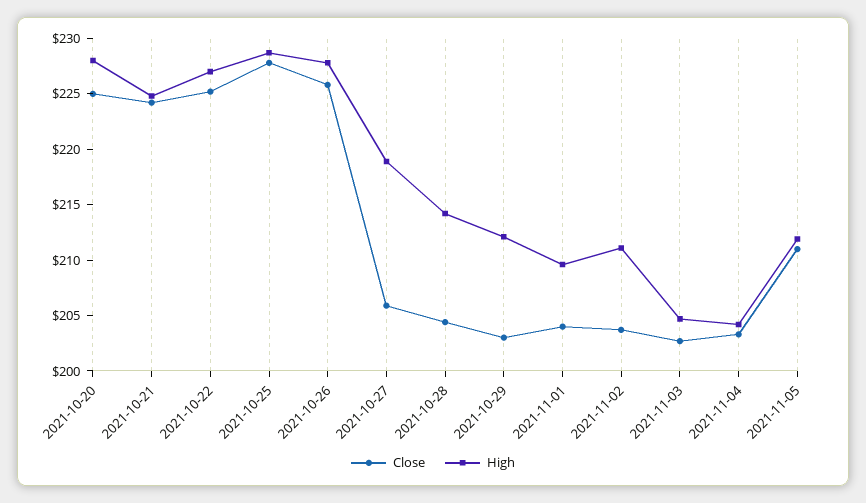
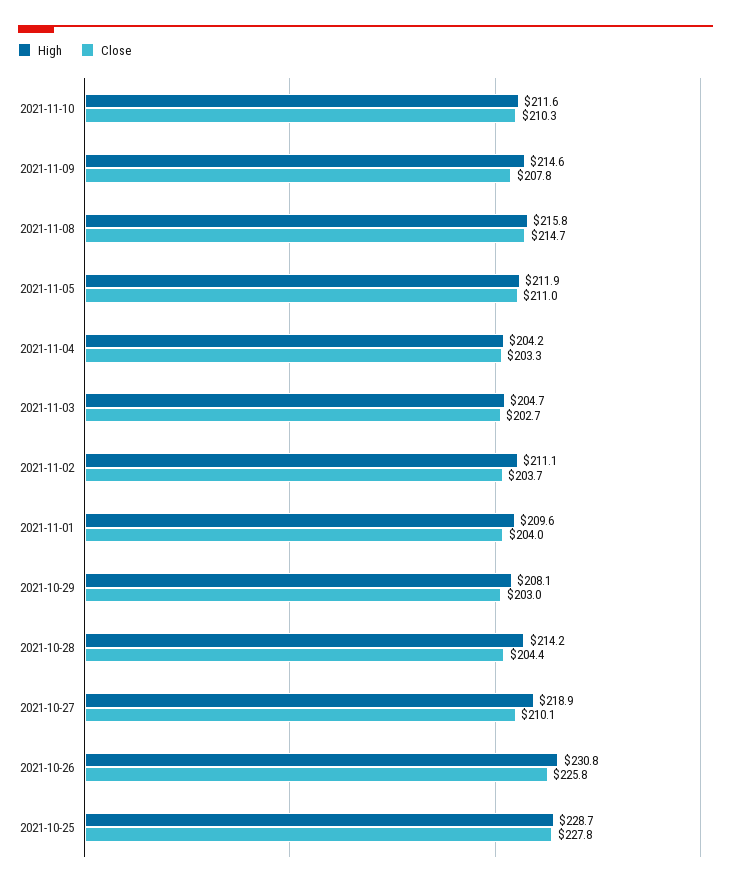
Close, 2021-10-20: 225 -> none
High, 2021-10-20: 228 -> none
Close, 2021-10-21: 224 -> none
High, 2021-10-21: 225 -> none
Close, 2021-10-22: 225 -> none
High, 2021-10-22: 227 -> none
High, 2021-10-26: 228 -> 230.8
Close, 2021-10-27: 206 -> 210.1
High, 2021-10-29: 212 -> 208.1
High, 2021-11-10: none -> 211.6
Close, 2021-11-10: none -> 210.3
High, 2021-11-09: none -> 214.6
Close, 2021-11-09: none -> 207.8
High, 2021-11-08: none -> 215.8
Close, 2021-11-08: none -> 214.7

